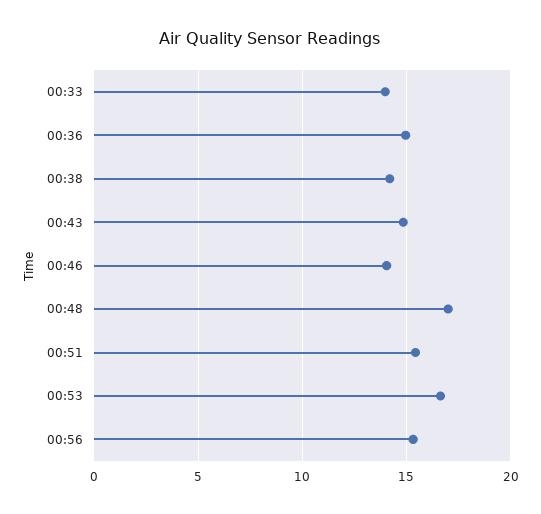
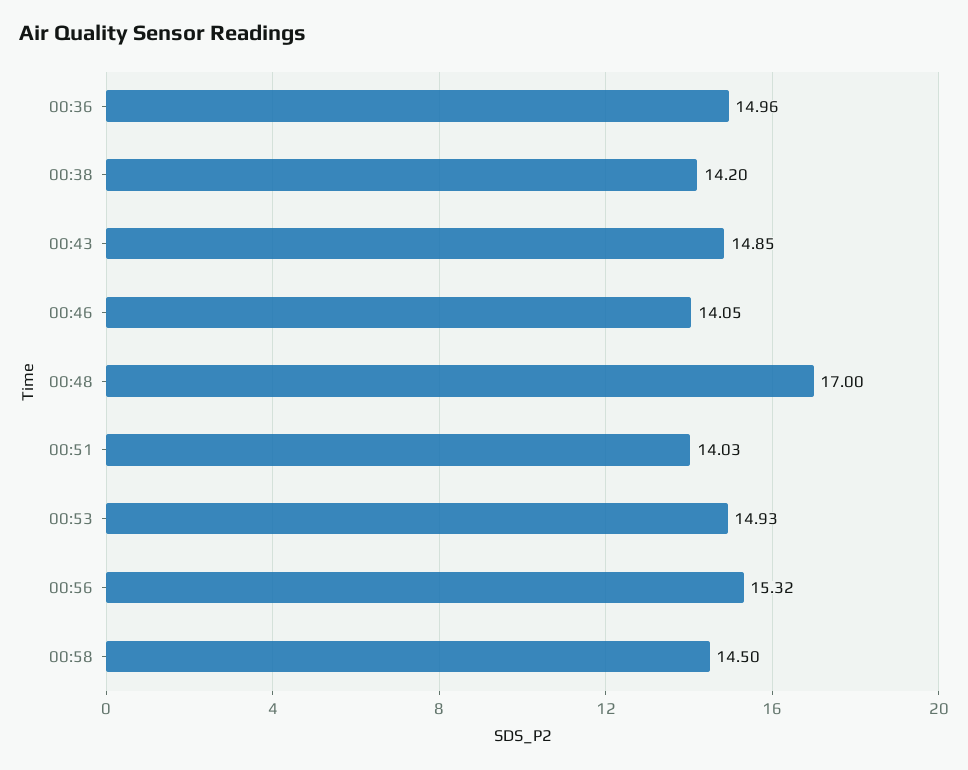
00:33: 14 -> none
00:51: 15.5 -> 14.03
00:53: 16.5 -> 14.93
00:58: none -> 14.5

